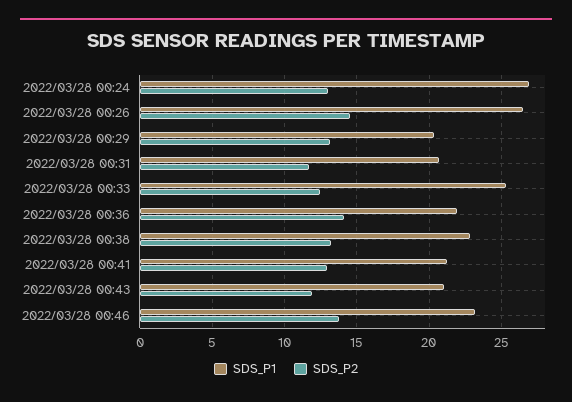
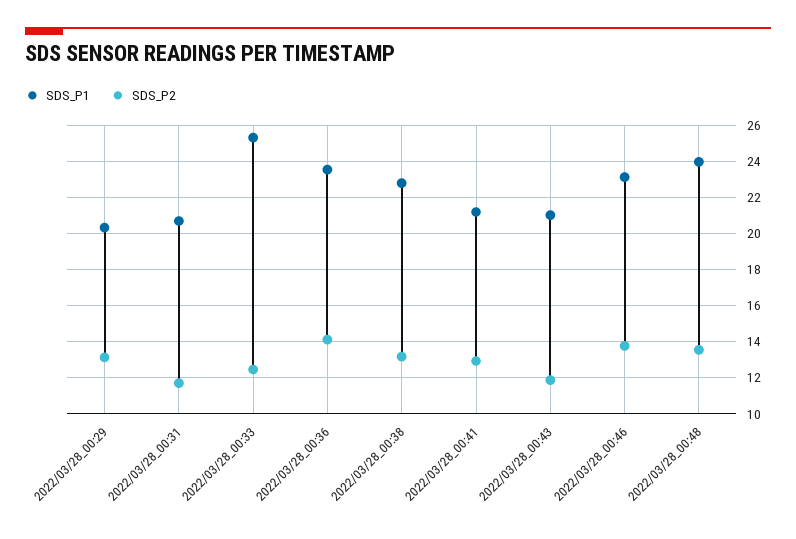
SDS_P1, 2022/03/28 00:24: 27 -> none
SDS_P2, 2022/03/28 00:24: 13 -> none
SDS_P1, 2022/03/28 00:26: 26.5 -> none
SDS_P2, 2022/03/28 00:26: 14.5 -> none
SDS_P1, 2022/03/28 00:36: 22 -> 23.5
SDS_P1, 2022/03/28_00:48: none -> 24
SDS_P2, 2022/03/28_00:48: none -> 13.5

